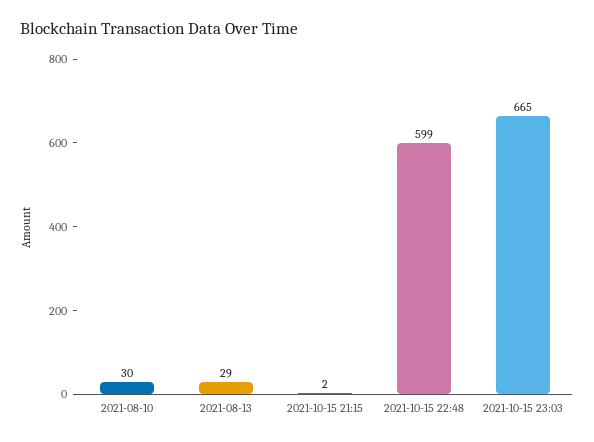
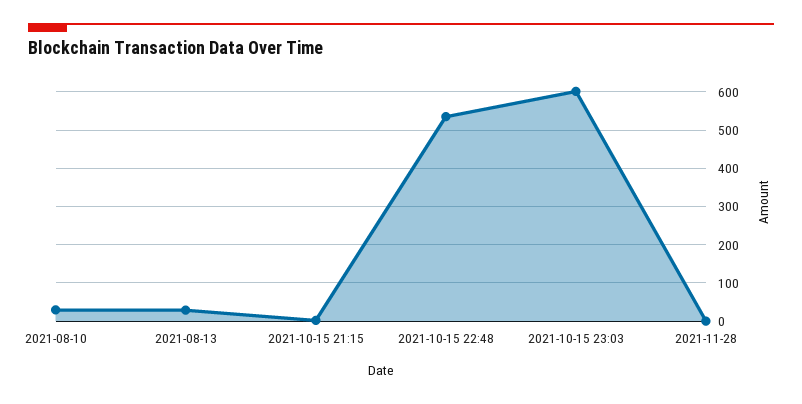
2021-10-15 22:48: 599 -> 540
2021-10-15 23:03: 665 -> 600
2021-11-28: none -> 0

